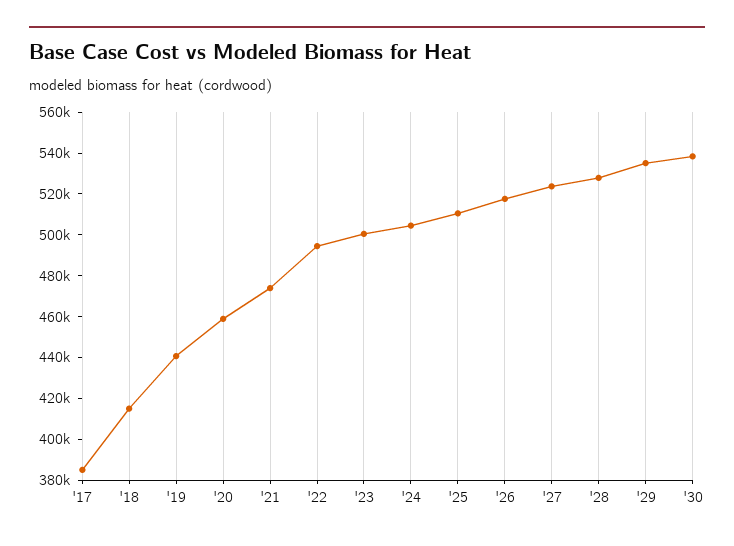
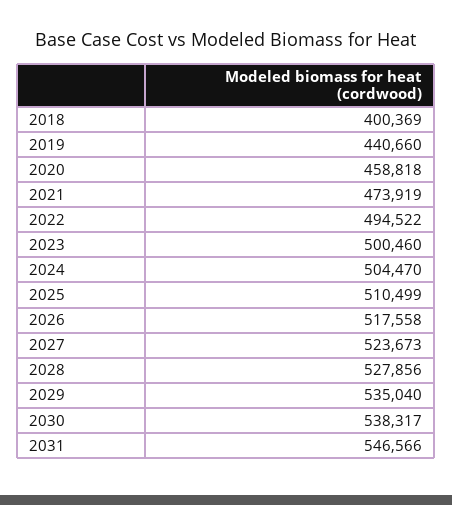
'17: 385000 -> none
'18: 415000 -> 400369
2031: none -> 546566

